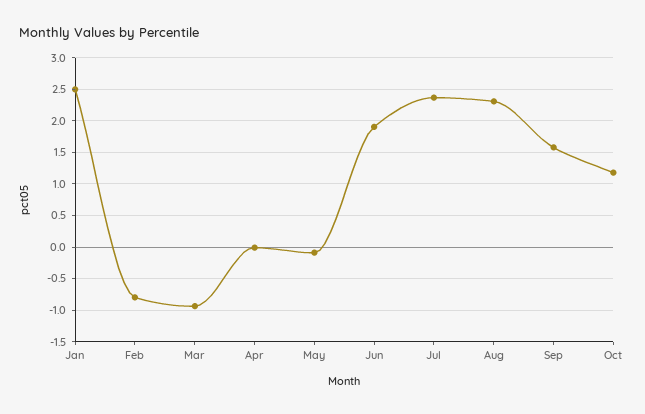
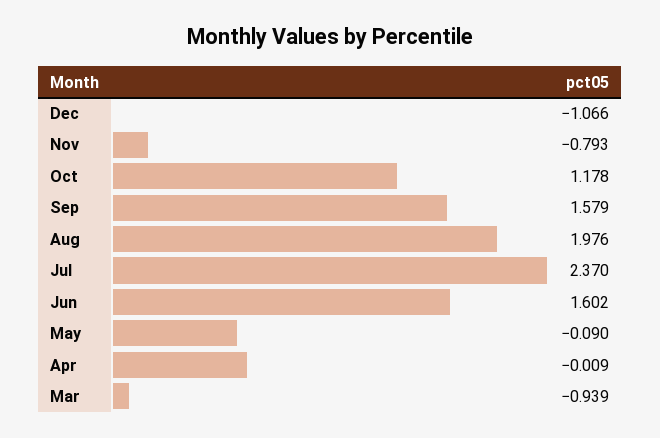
Jan: 2.5 -> none
Feb: -0.8 -> none
Jun: 1.9 -> 1.602
Aug: 2.3 -> 1.976
Dec: none -> -1.066
Nov: none -> -0.793

